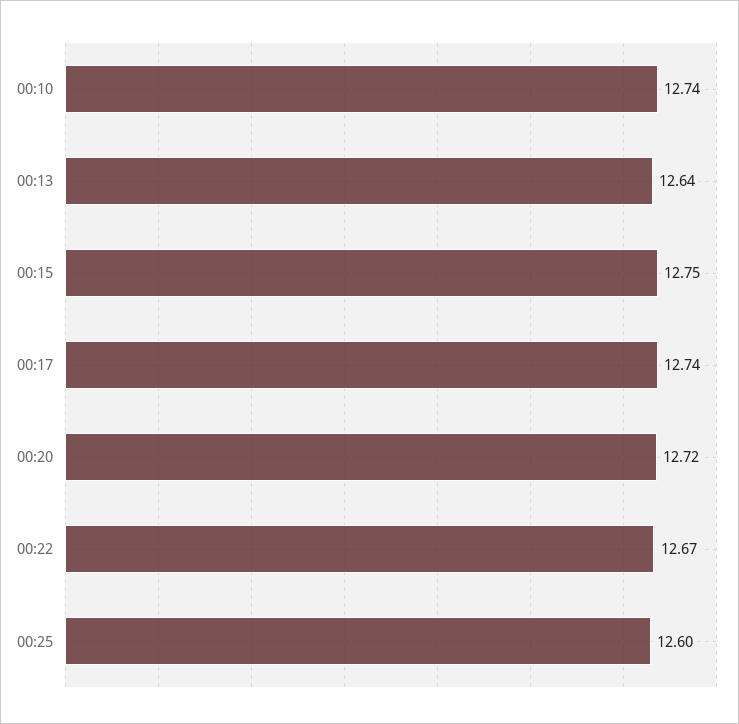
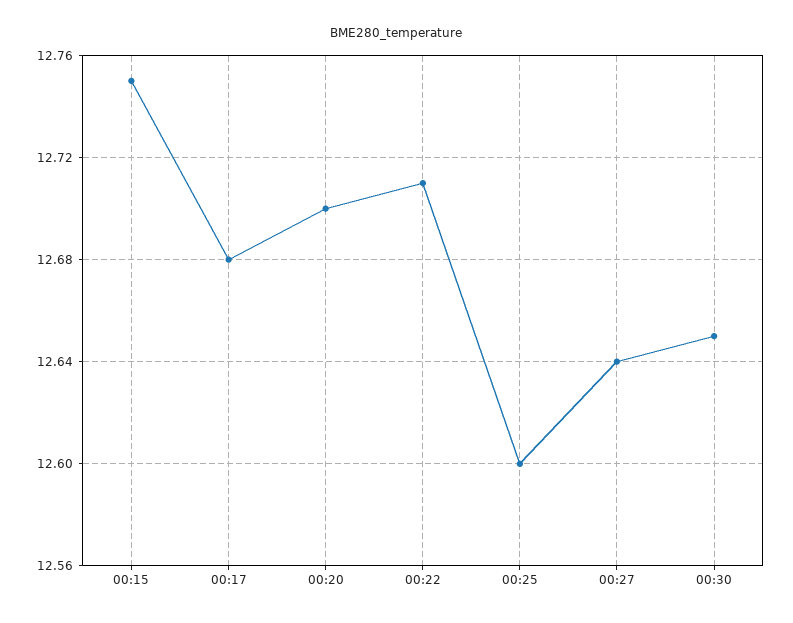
00:10: 12.74 -> none
00:13: 12.64 -> none
00:17: 12.74 -> 12.68
00:20: 12.72 -> 12.7
00:22: 12.67 -> 12.71
00:27: none -> 12.64
00:30: none -> 12.65

